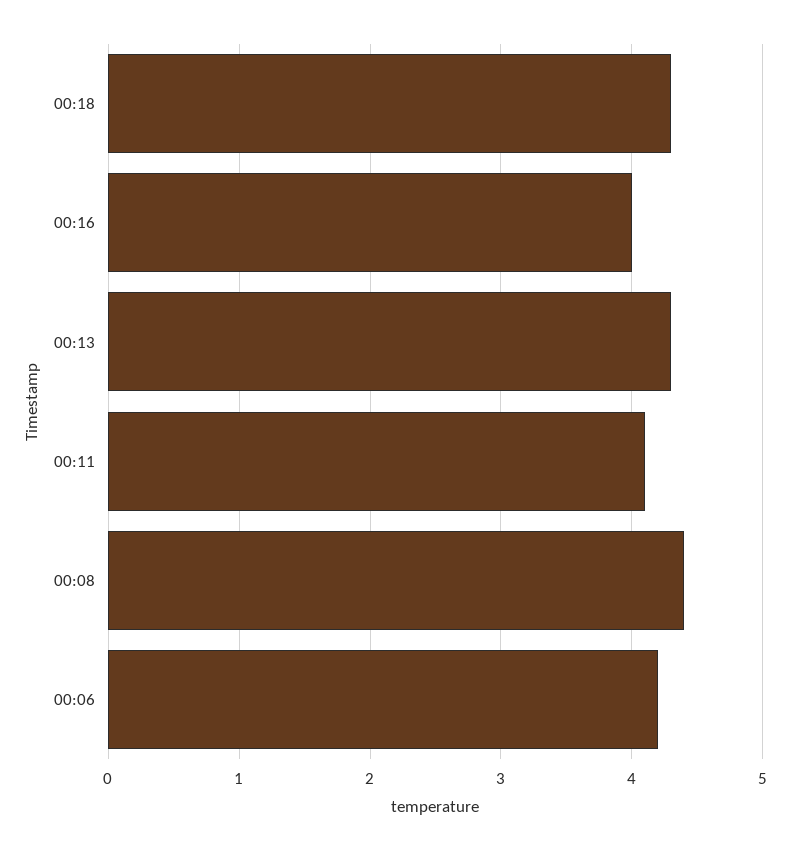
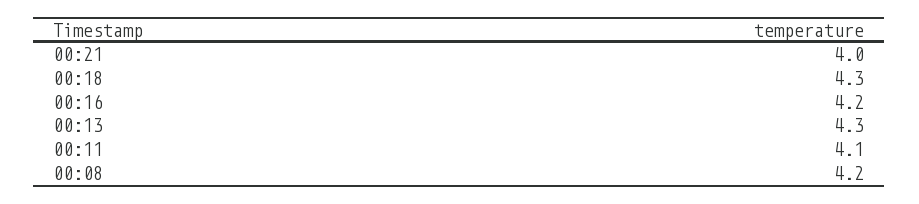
00:16: 4 -> 4.2
00:08: 4.4 -> 4.2
00:06: 4.2 -> none
00:21: none -> 4

